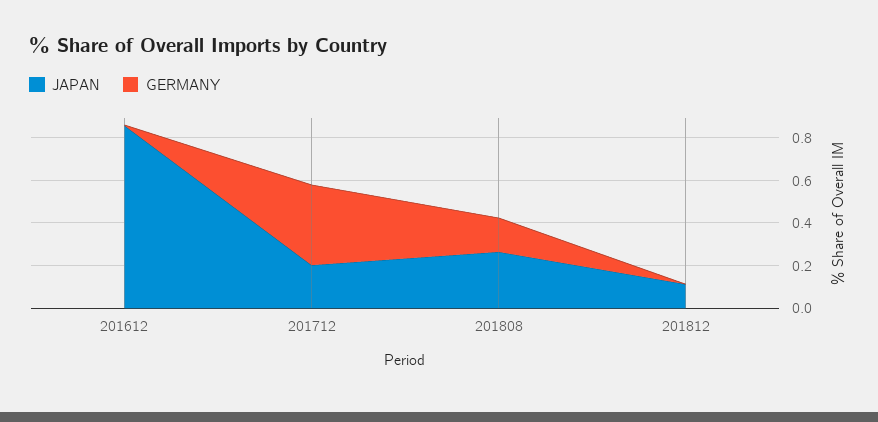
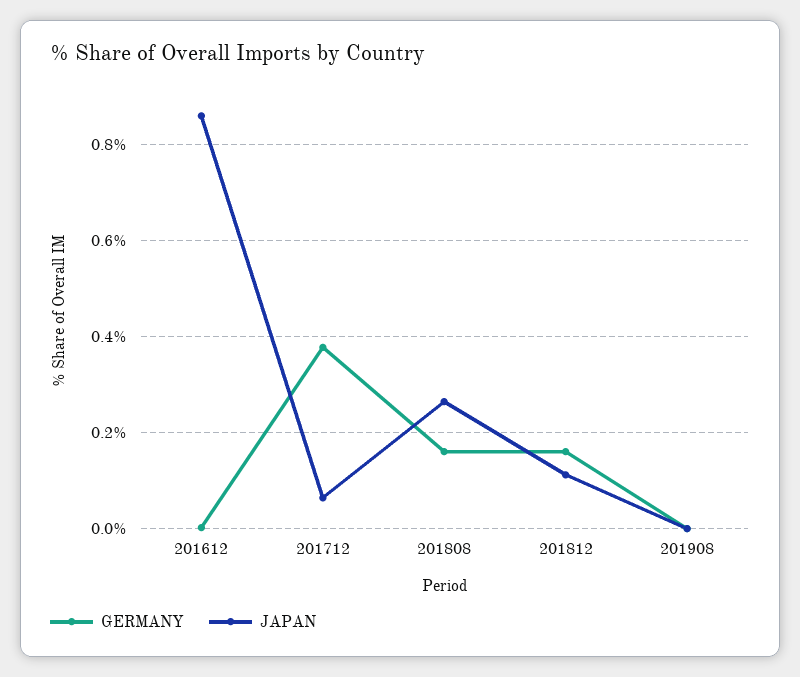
JAPAN, 201712: 0.2 -> 0.06
GERMANY, 201812: 0 -> 0.16
GERMANY, 201908: none -> 0
JAPAN, 201908: none -> 0

